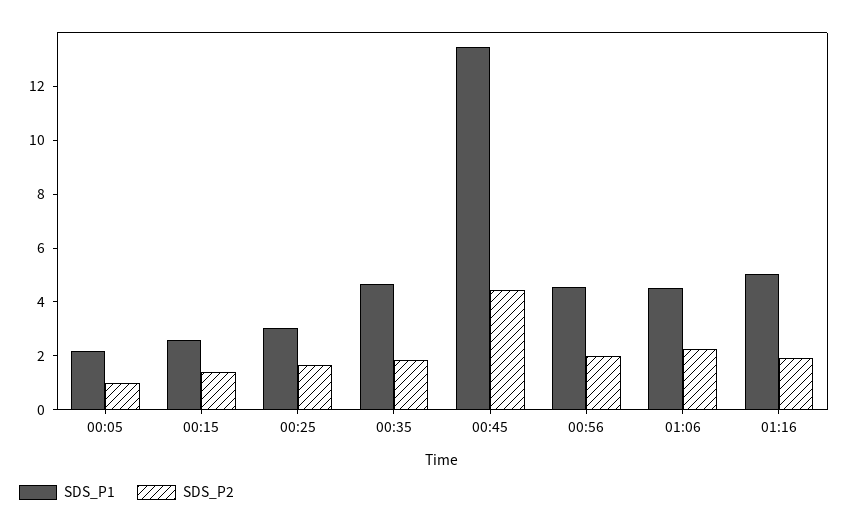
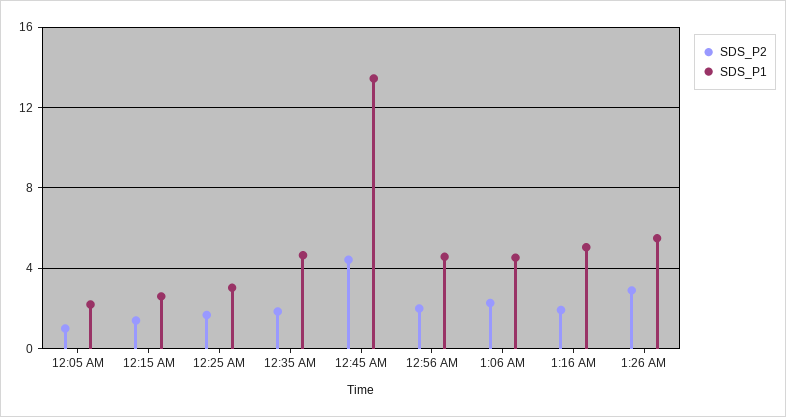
SDS_P2, 1:26 AM: none -> 3
SDS_P1, 1:26 AM: none -> 5.5

